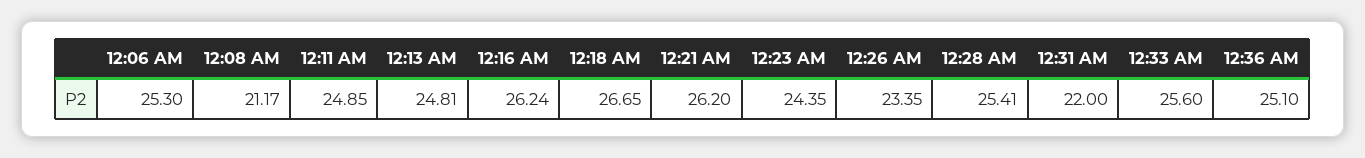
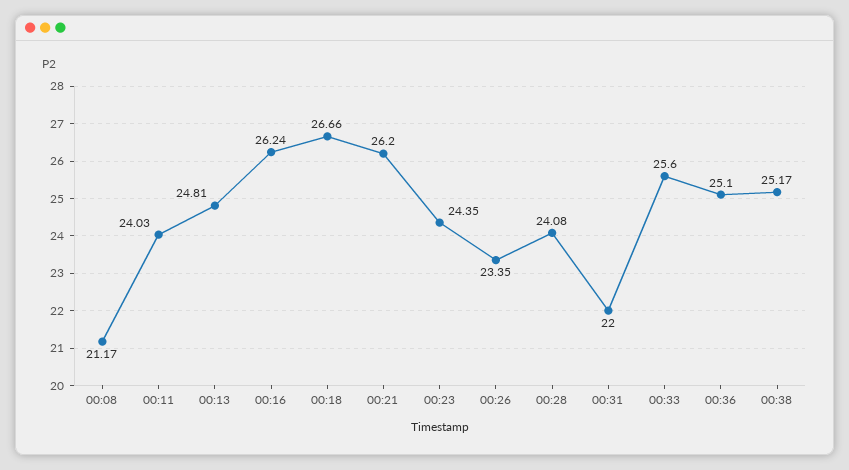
12:06 AM: 25.3 -> none
12:11 AM: 24.85 -> 24.03
12:18 AM: 26.65 -> 26.66
12:28 AM: 25.41 -> 24.08
00:38: none -> 25.17

